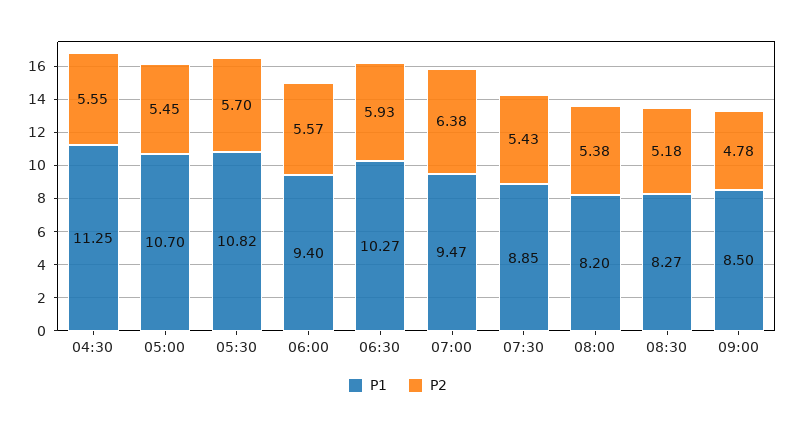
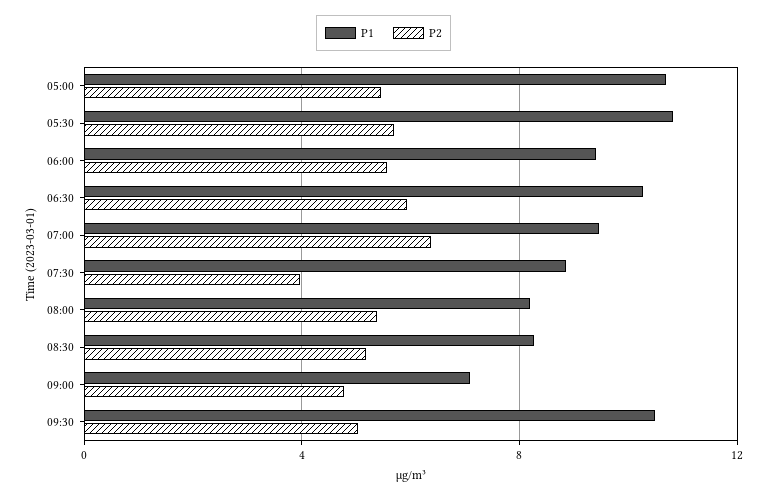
P1, 04:30: 11.25 -> none
P2, 04:30: 5.55 -> none
P2, 07:30: 5.43 -> 4
P1, 09:00: 8.5 -> 7
P1, 09:30: none -> 10.5
P2, 09:30: none -> 5

